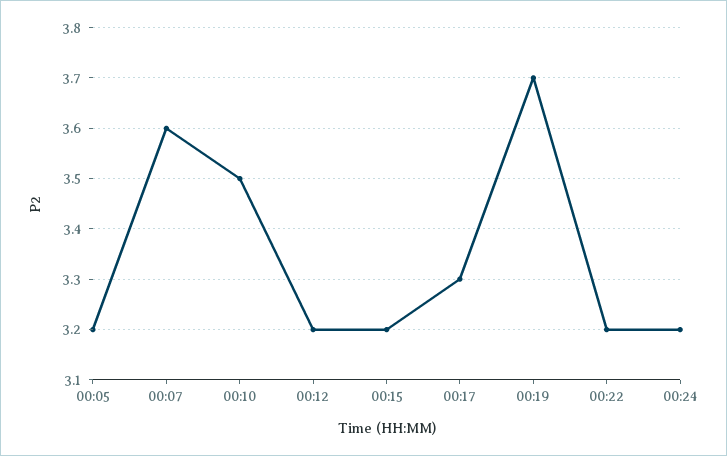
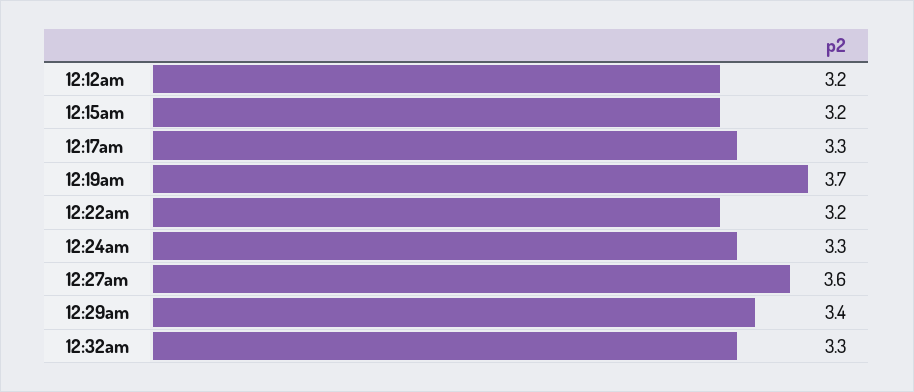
00:05: 3.2 -> none
00:07: 3.6 -> none
00:10: 3.5 -> none
00:24: 3.2 -> 3.3
12:27am: none -> 3.6
12:29am: none -> 3.4
12:32am: none -> 3.3

